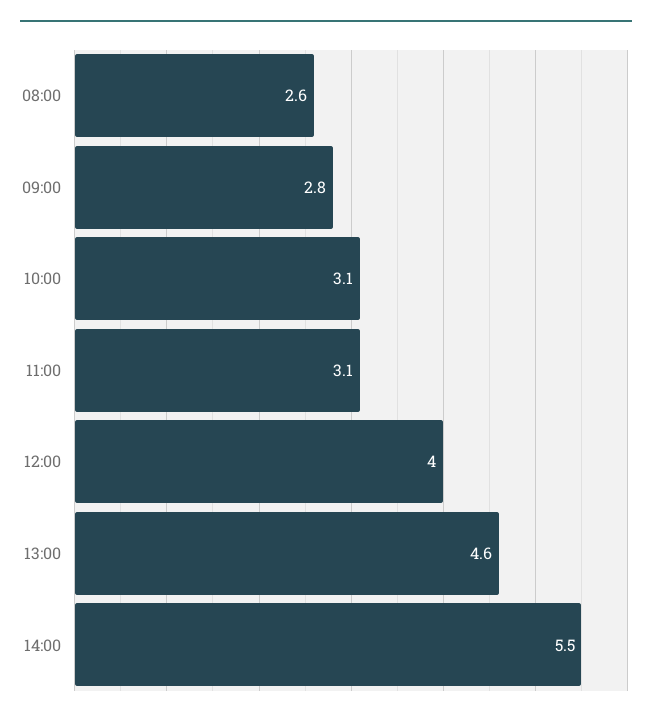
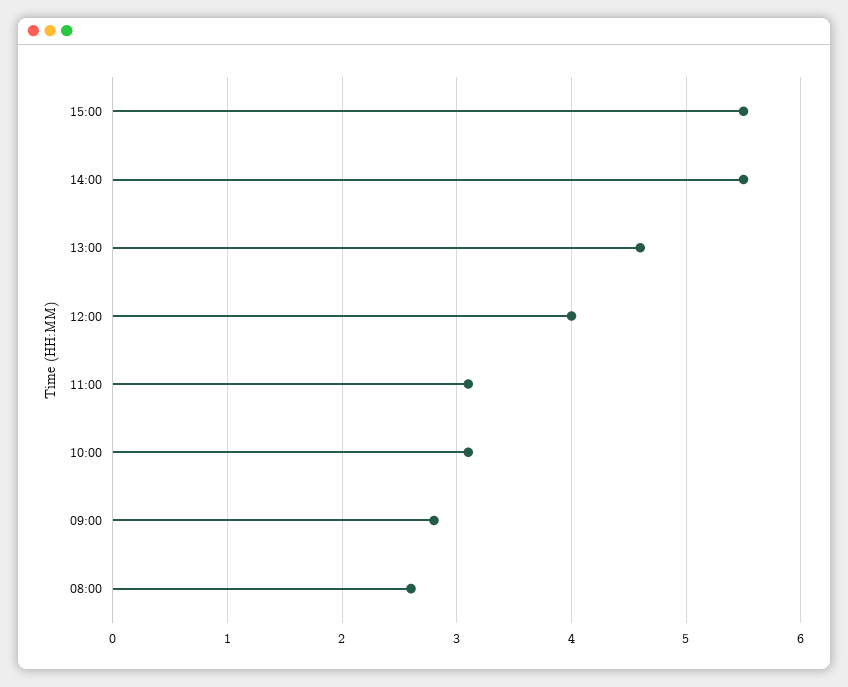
15:00: none -> 5.5

